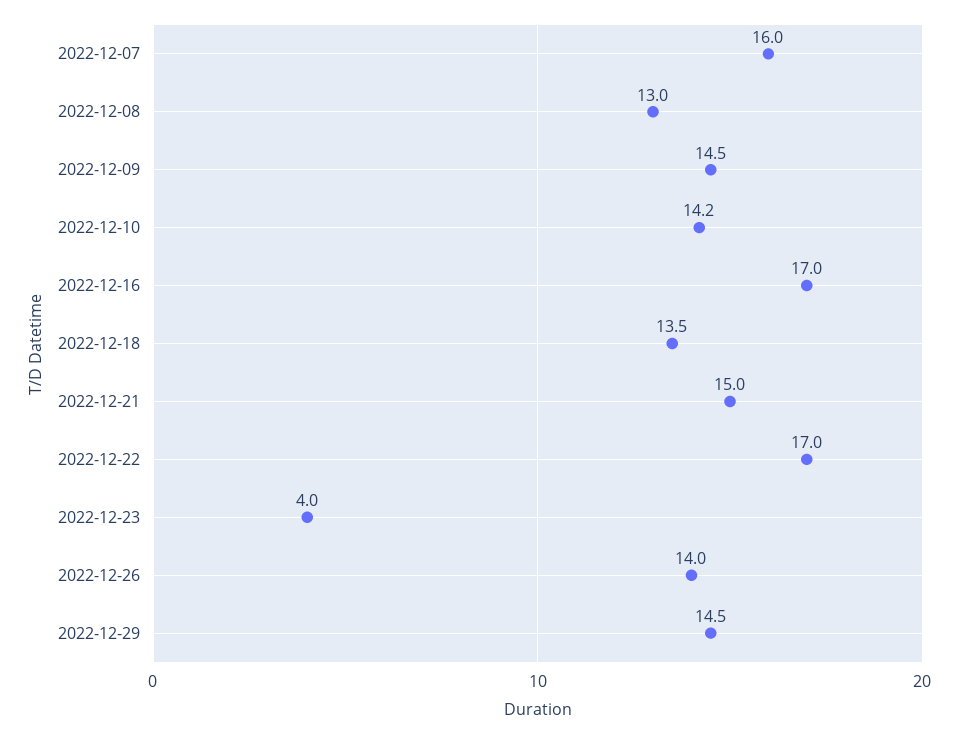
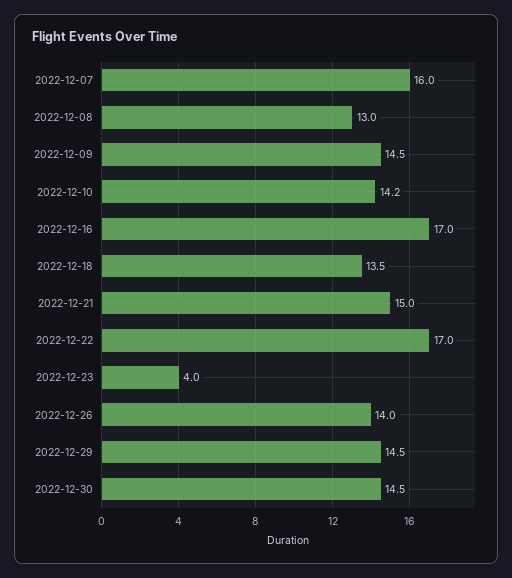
2022-12-30: none -> 14.5

